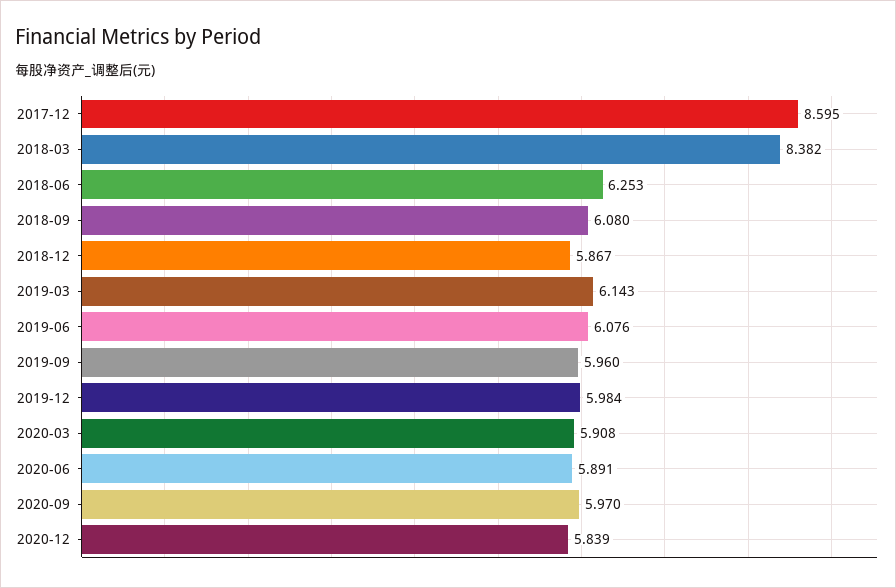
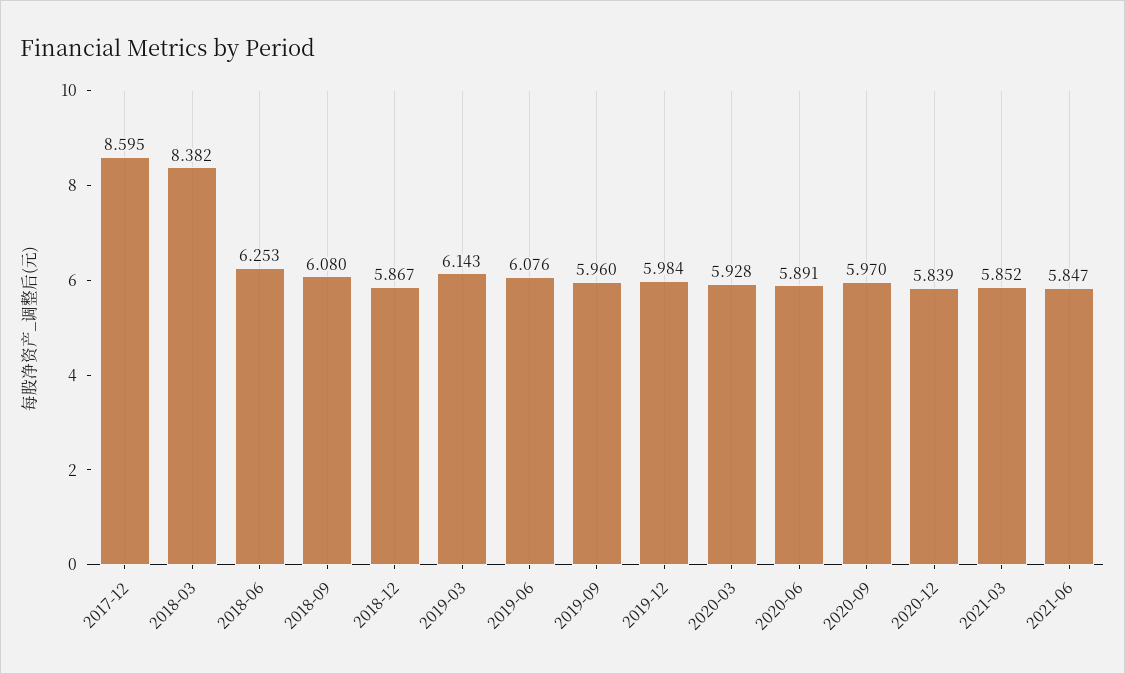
2020-03: 5.908 -> 5.928
2021-03: none -> 5.852
2021-06: none -> 5.847

